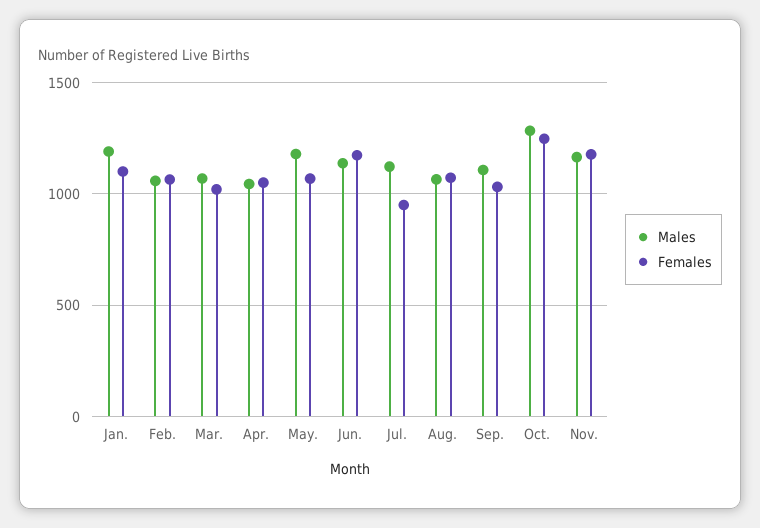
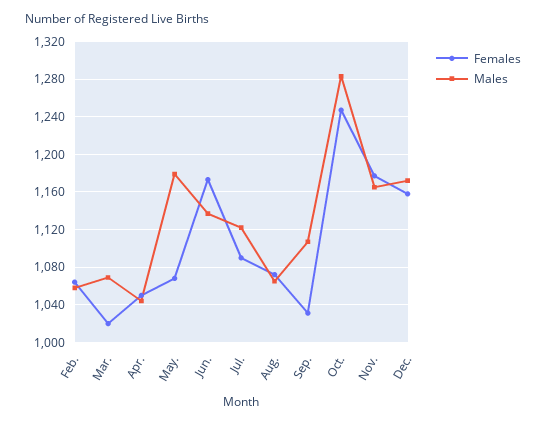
Males, Jan.: 1200 -> none
Females, Jan.: 1100 -> none
Females, Jul.: 950 -> 1090
Females, Dec.: none -> 1160
Males, Dec.: none -> 1170

